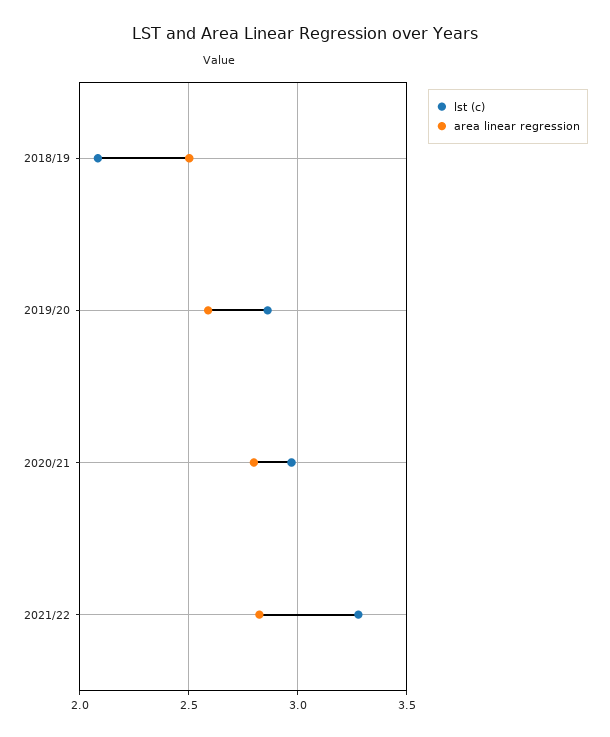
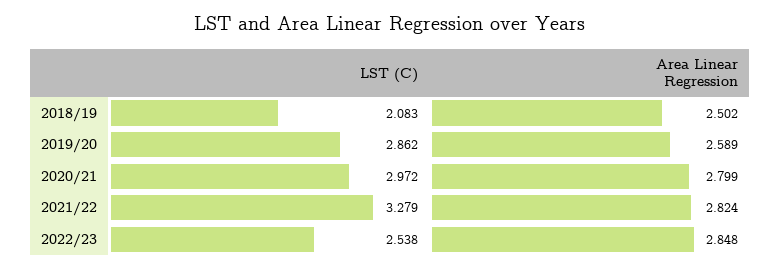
lst (c), 2022/23: none -> 2.538
area linear regression, 2022/23: none -> 2.848

